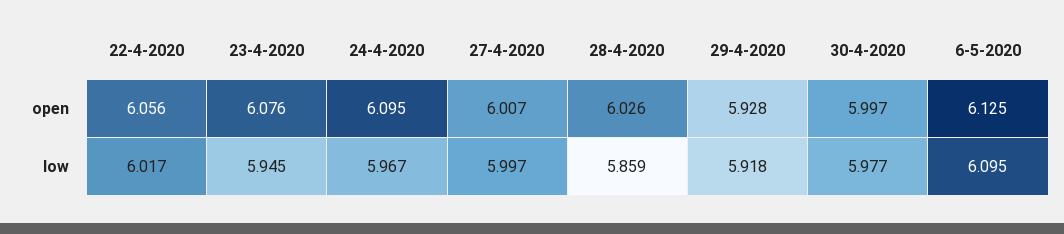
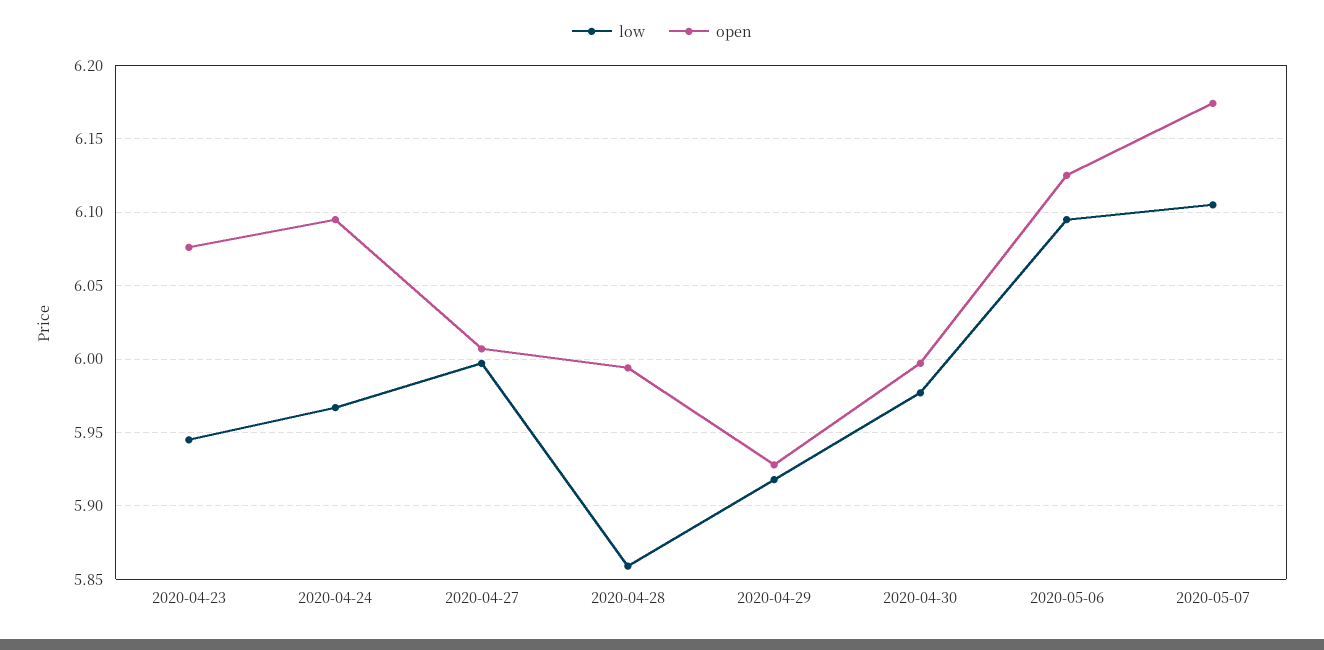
open, 22-4-2020: 6.056 -> none
open, 28-4-2020: 6.026 -> 5.995
low, 22-4-2020: 6.017 -> none
low, 2020-05-07: none -> 6.105
open, 2020-05-07: none -> 6.175

